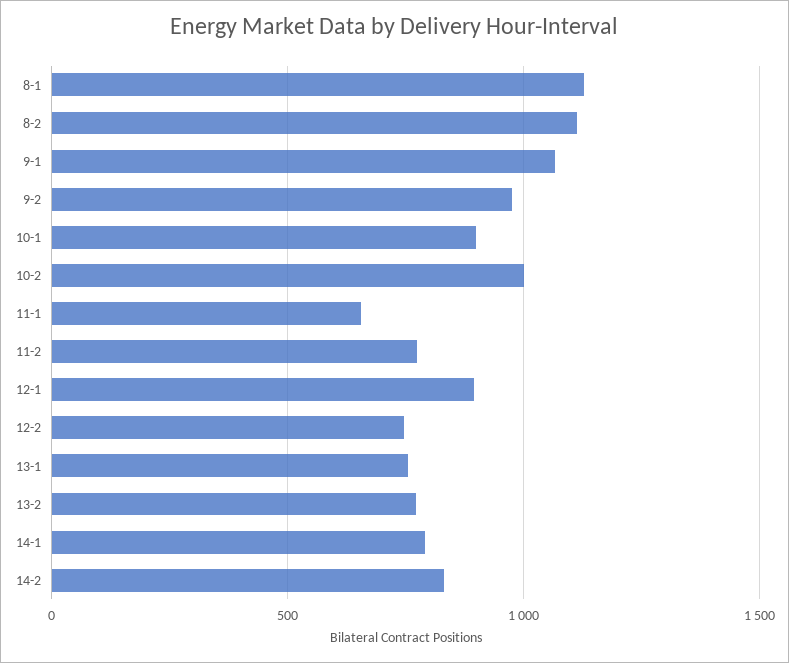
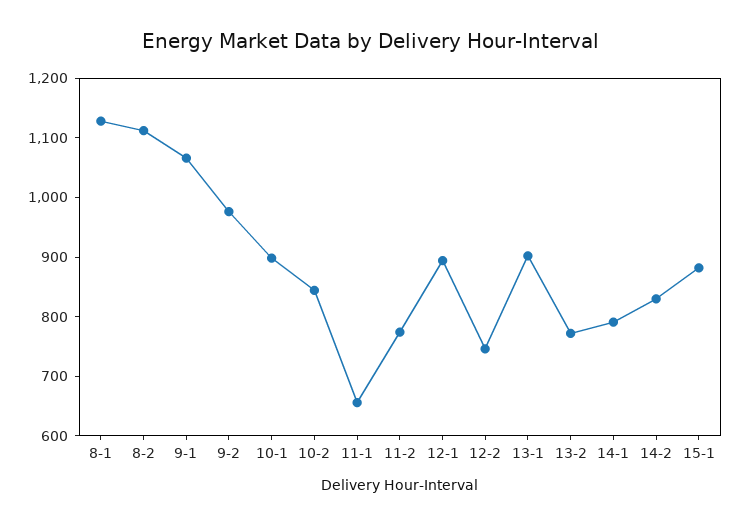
10-2: 1000 -> 840
13-1: 750 -> 900
15-1: none -> 880

